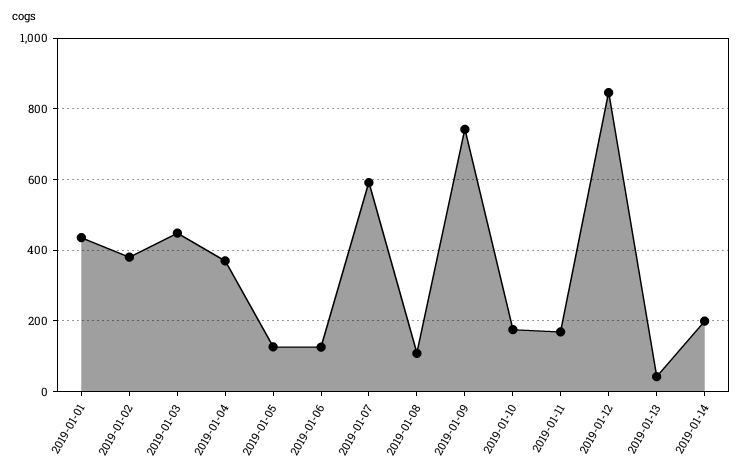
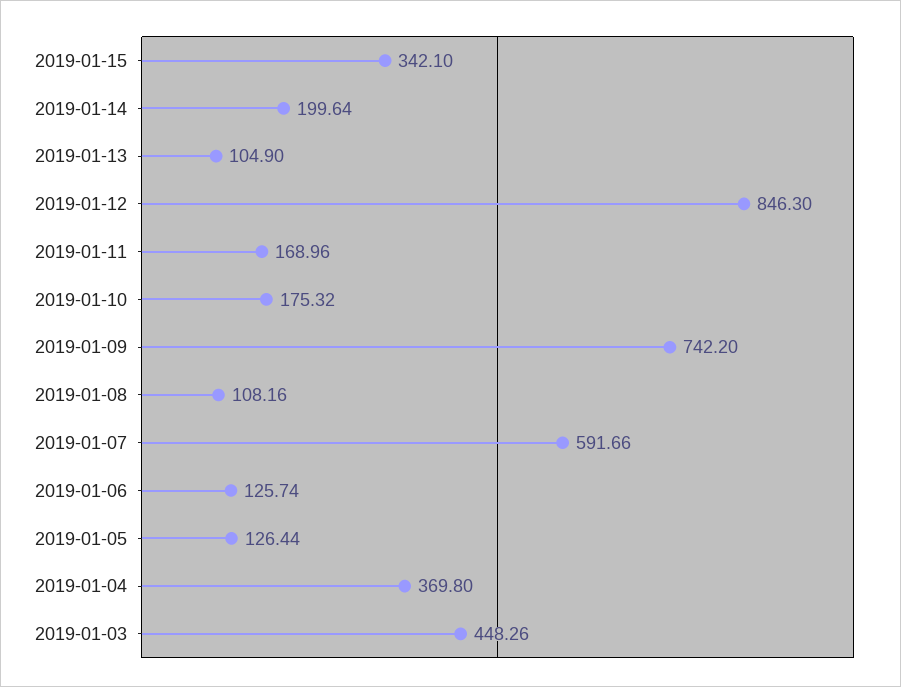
2019-01-01: 440 -> none
2019-01-02: 380 -> none
2019-01-13: 40 -> 104.9
2019-01-15: none -> 342.1

